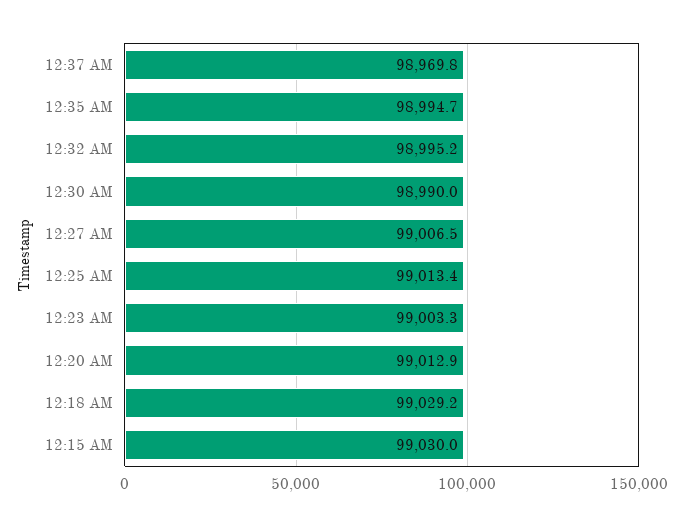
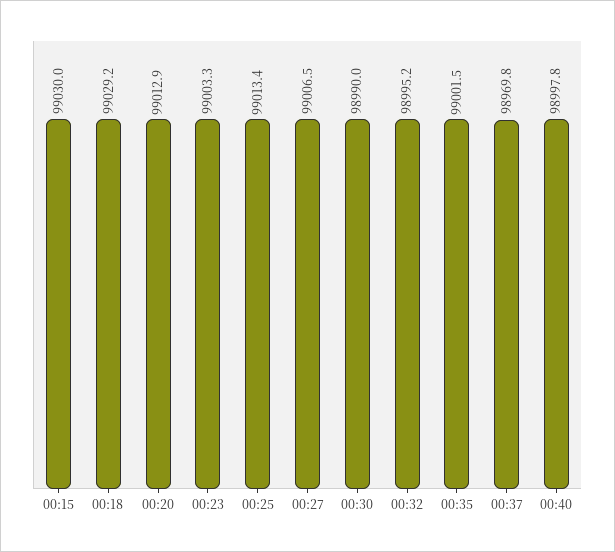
12:35 AM: 98994.7 -> 99001.5
00:40: none -> 98997.8

